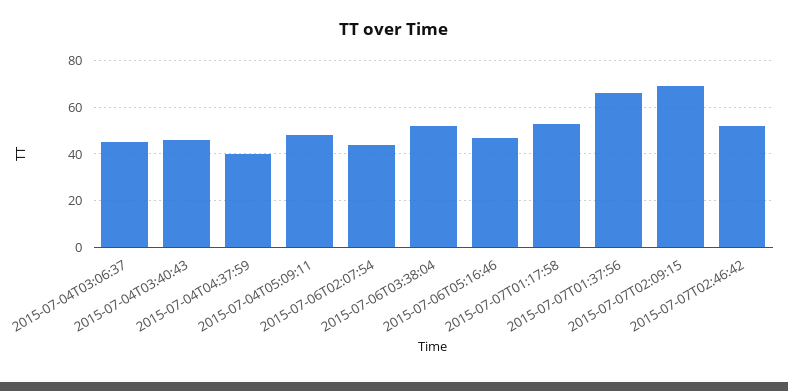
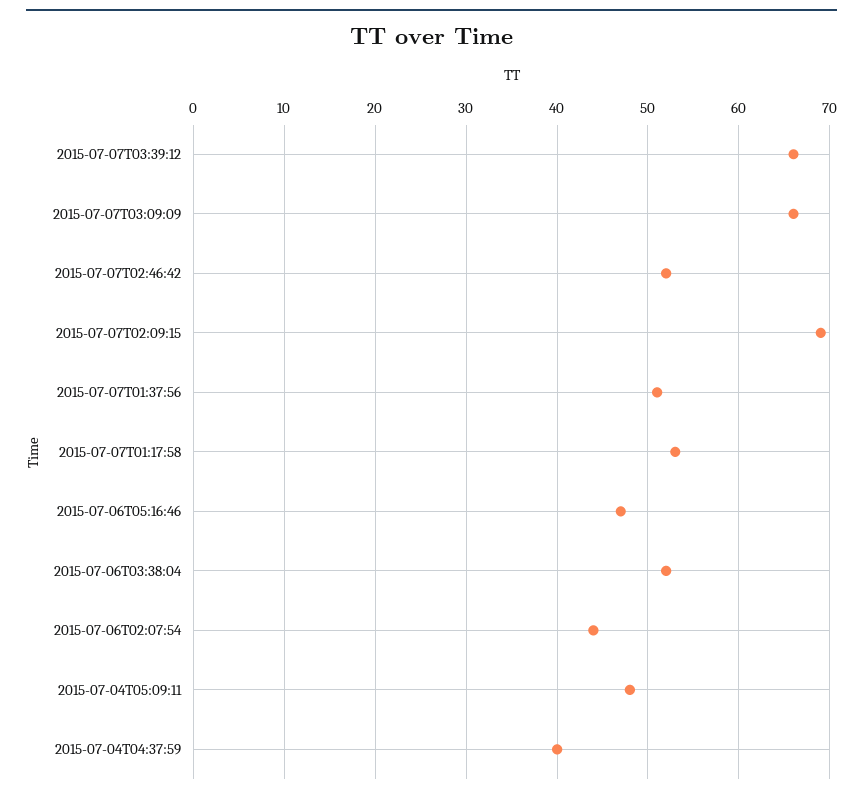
2015-07-04T03:06:37: 45 -> none
2015-07-04T03:40:43: 45 -> none
2015-07-07T01:37:56: 65 -> 51
2015-07-07T03:39:12: none -> 66
2015-07-07T03:09:09: none -> 66

